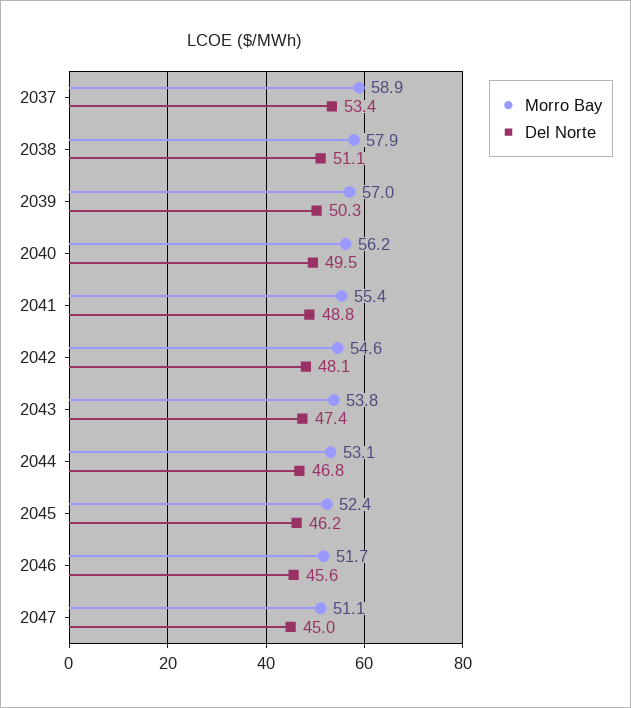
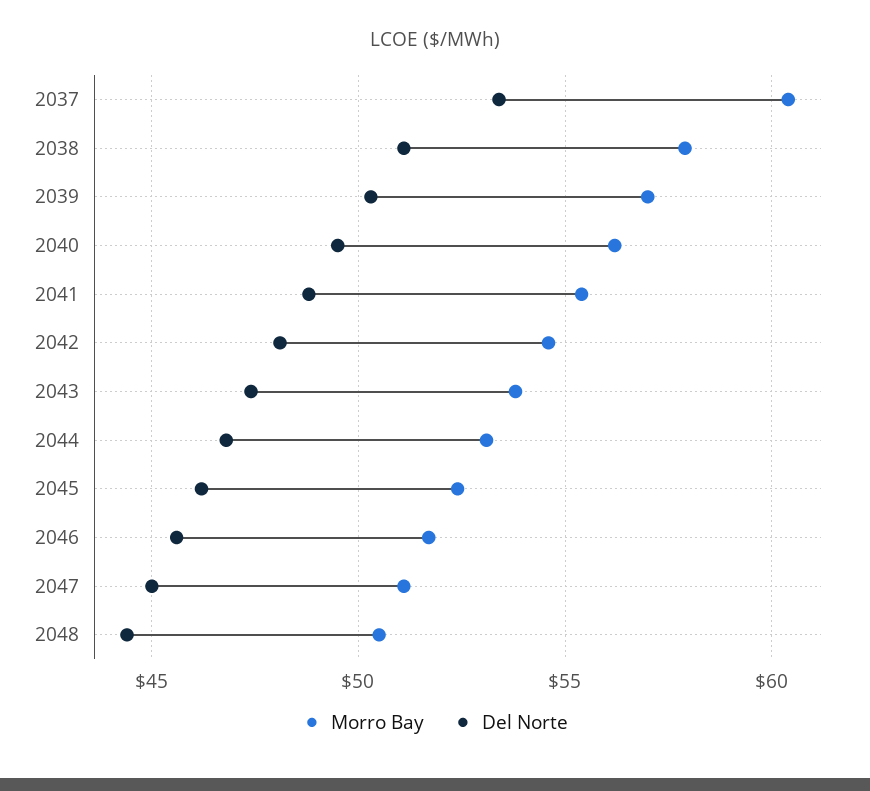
Morro Bay, 2037: 58.9 -> 60.5
Morro Bay, 2048: none -> 50.5
Del Norte, 2048: none -> 44.5

